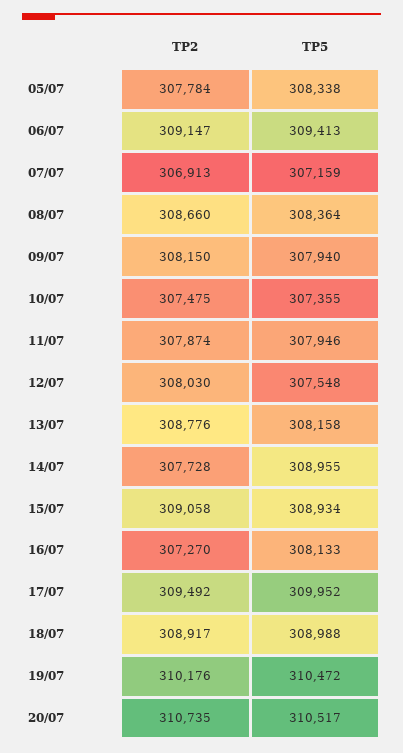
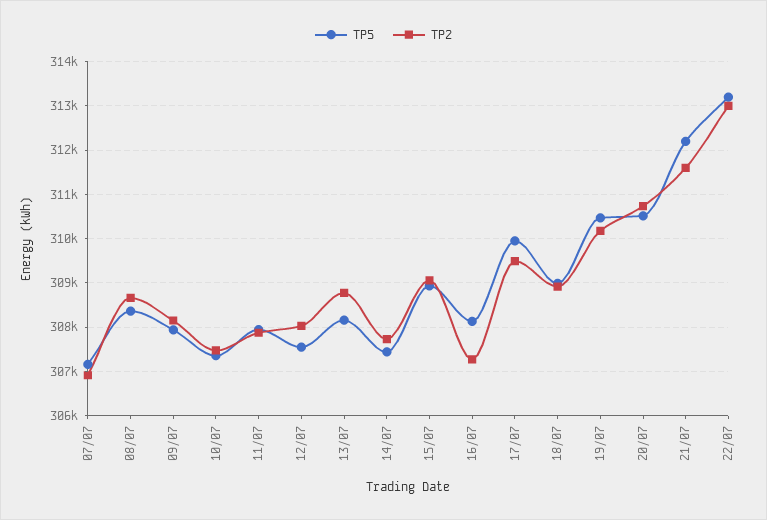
TP2, 05/07: 307784 -> none
TP5, 05/07: 308338 -> none
TP2, 06/07: 309147 -> none
TP5, 06/07: 309413 -> none
TP5, 14/07: 308955 -> 307400
TP5, 21/07: none -> 312200
TP2, 21/07: none -> 311600
TP5, 22/07: none -> 313200
TP2, 22/07: none -> 313000

